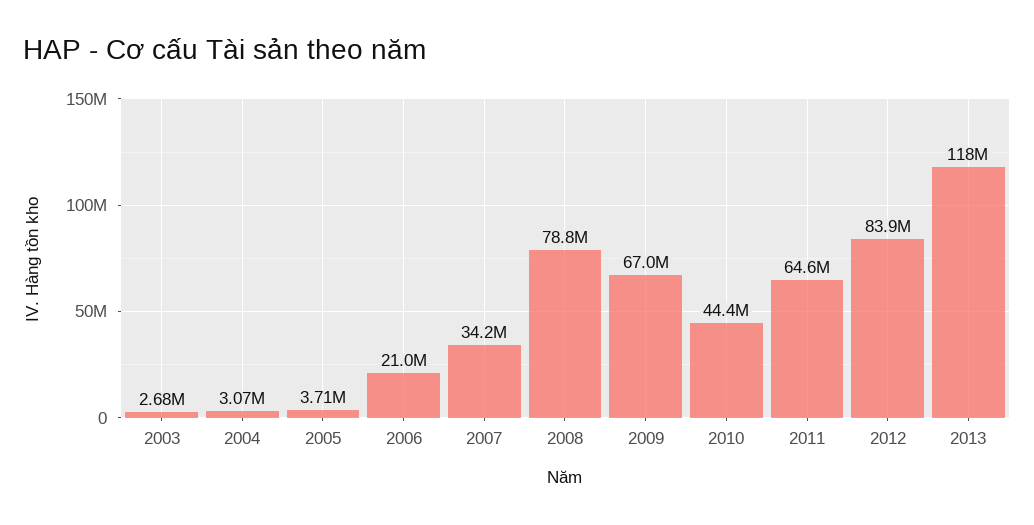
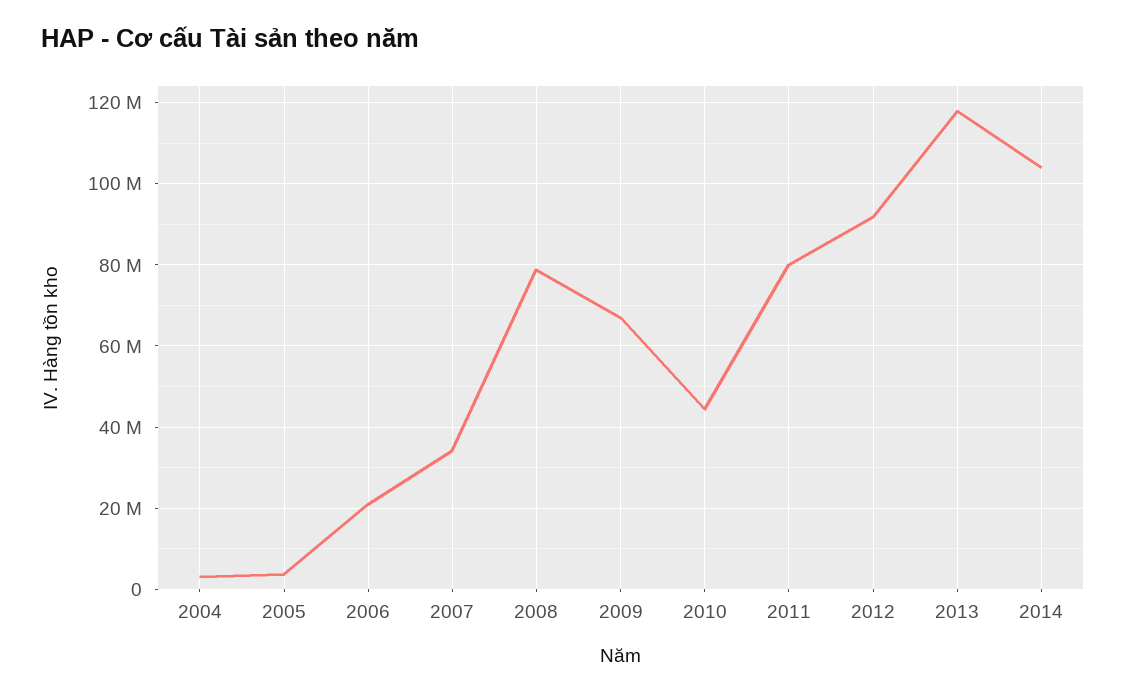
2003: 2680000 -> none
2011: 64600000 -> 80000000
2012: 83900000 -> 92000000
2014: none -> 104000000

